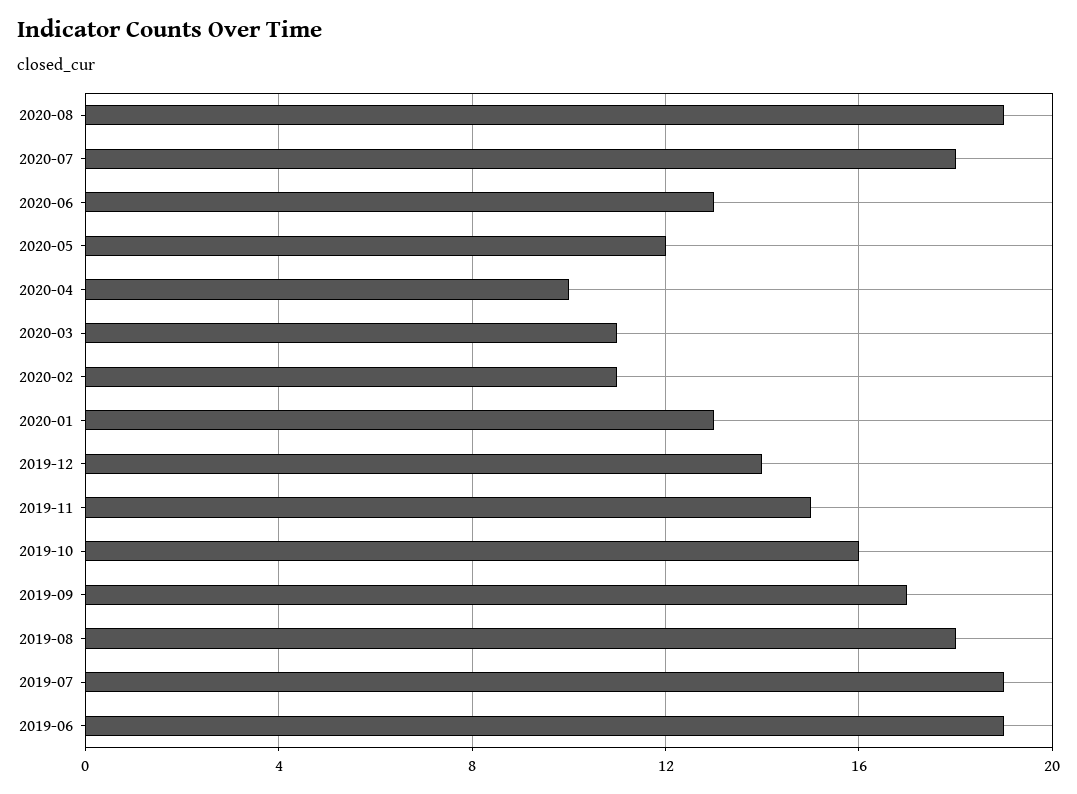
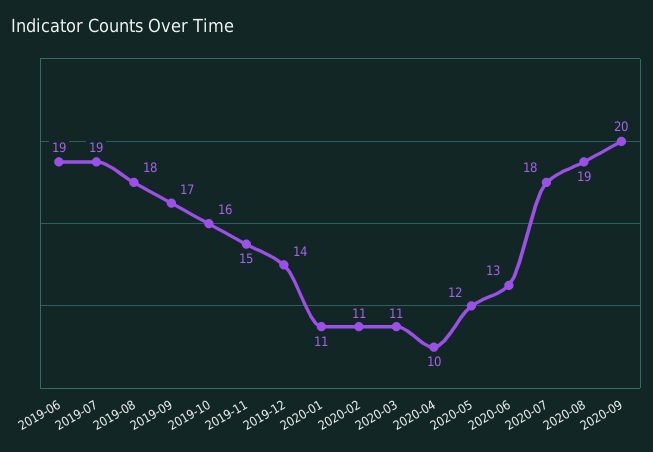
2020-01: 13 -> 11
2020-09: none -> 20

